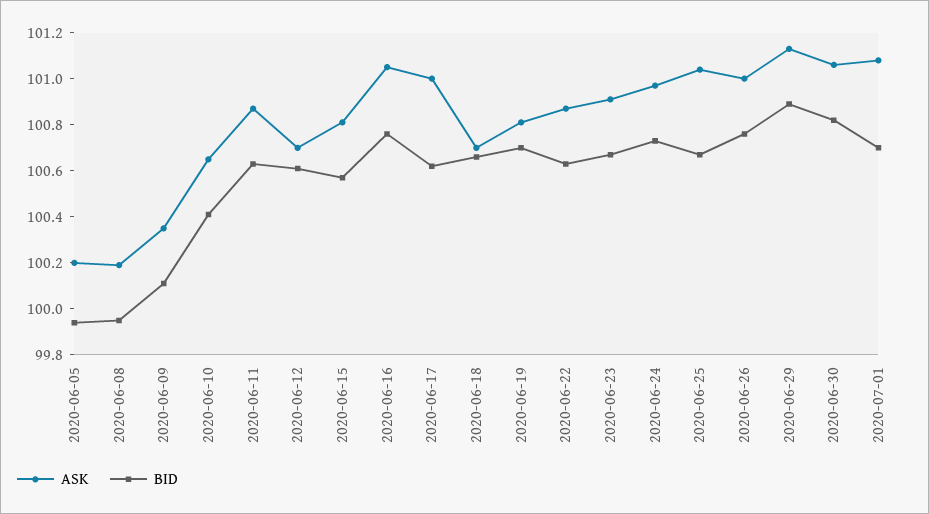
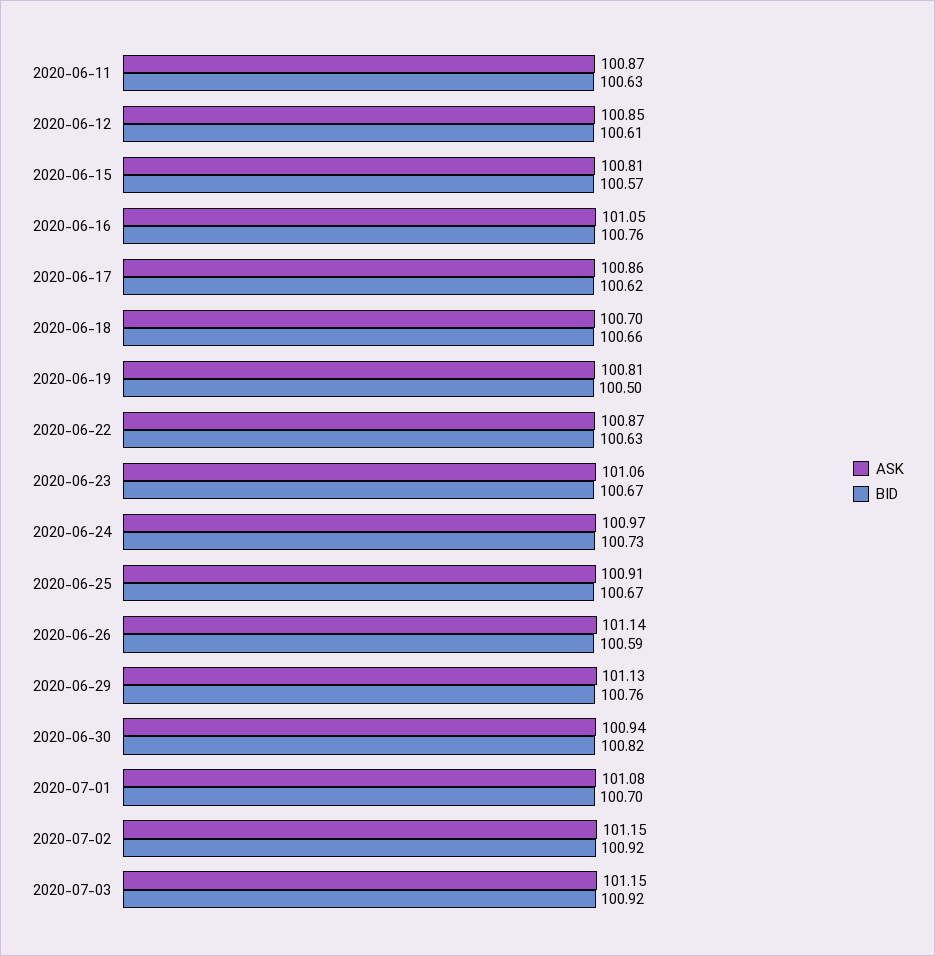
ASK, 2020-06-05: 100.2 -> none
BID, 2020-06-05: 99.95 -> none
ASK, 2020-06-08: 100.2 -> none
BID, 2020-06-08: 99.95 -> none
ASK, 2020-06-09: 100.35 -> none
BID, 2020-06-09: 100.1 -> none
ASK, 2020-06-10: 100.65 -> none
BID, 2020-06-10: 100.4 -> none
ASK, 2020-06-12: 100.7 -> 100.85
ASK, 2020-06-17: 101 -> 100.86
BID, 2020-06-19: 100.7 -> 100.5
ASK, 2020-06-23: 100.9 -> 101.06
ASK, 2020-06-25: 101.05 -> 100.91
ASK, 2020-06-26: 101 -> 101.14
BID, 2020-06-26: 100.75 -> 100.59
BID, 2020-06-29: 100.9 -> 100.76
ASK, 2020-06-30: 101.05 -> 100.94
ASK, 2020-07-02: none -> 101.15
BID, 2020-07-02: none -> 100.92
ASK, 2020-07-03: none -> 101.15
BID, 2020-07-03: none -> 100.92

